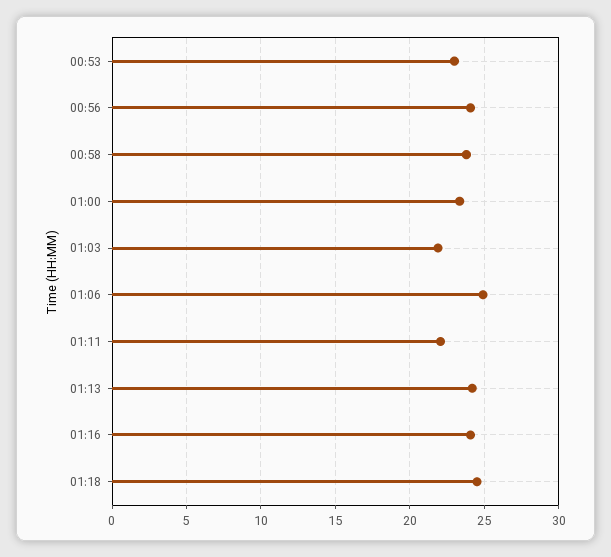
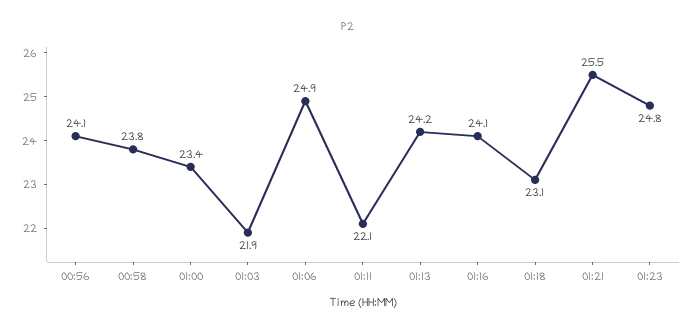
00:53: 23 -> none
01:18: 24.5 -> 23.1
01:21: none -> 25.5
01:23: none -> 24.8

